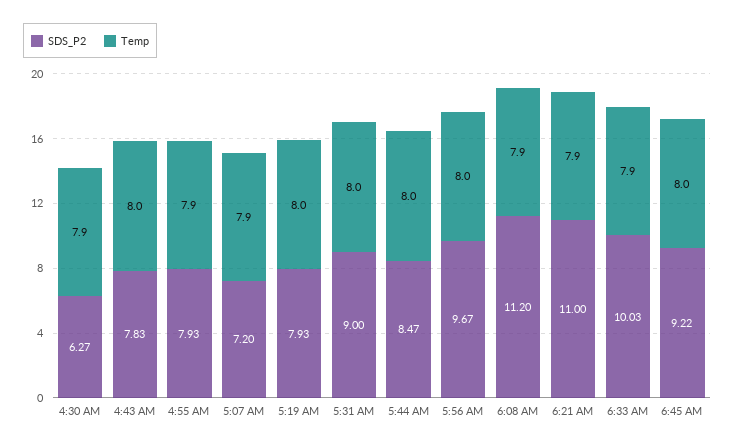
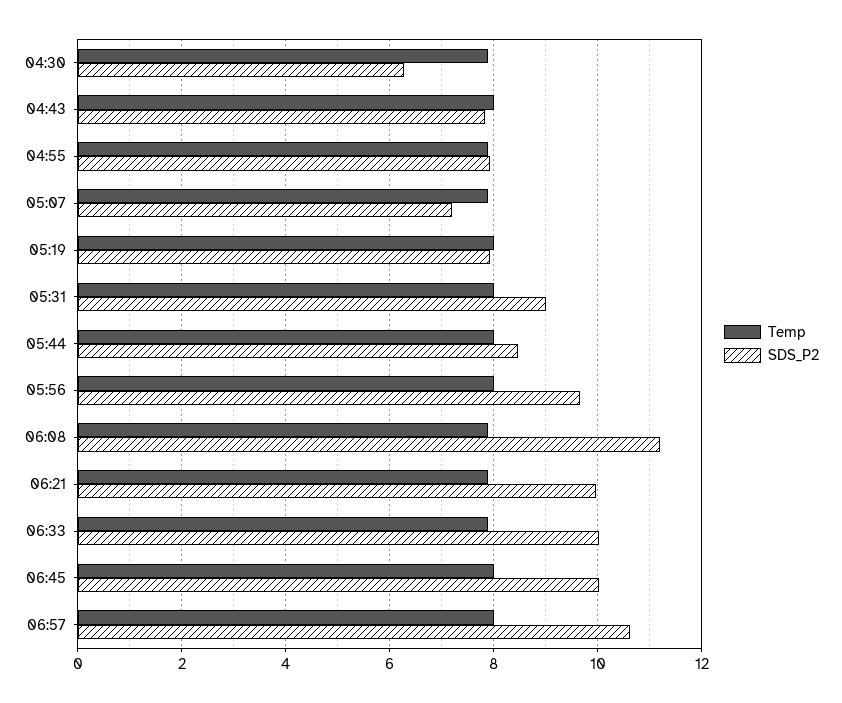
SDS_P2, 6:21 AM: 11 -> 10
SDS_P2, 6:45 AM: 9.22 -> 10
Temp, 06:57: none -> 8
SDS_P2, 06:57: none -> 10.6

